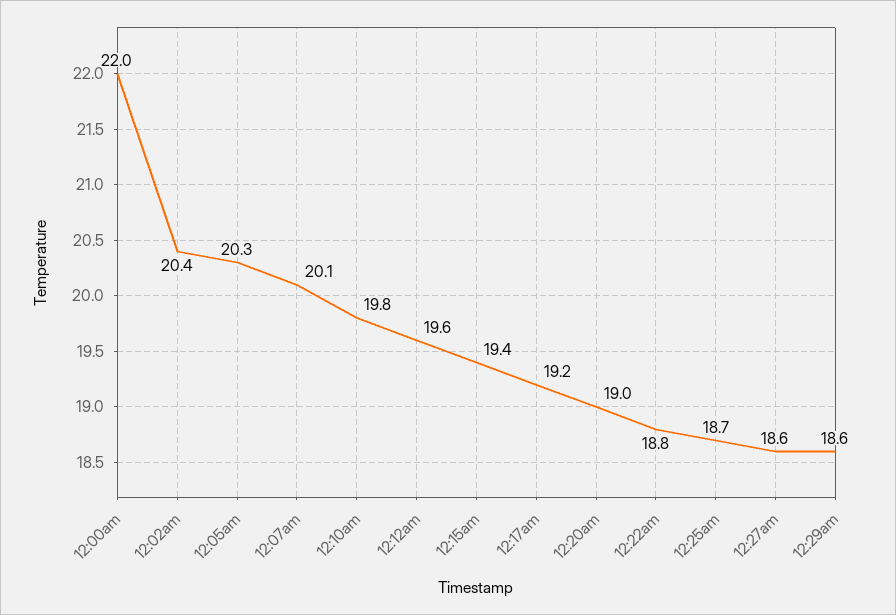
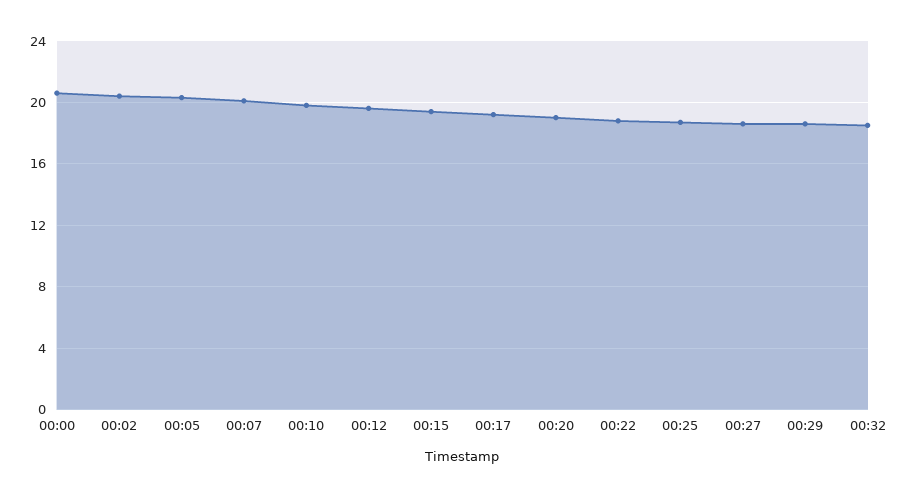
12:00am: 22 -> 20.5
00:32: none -> 18.5

